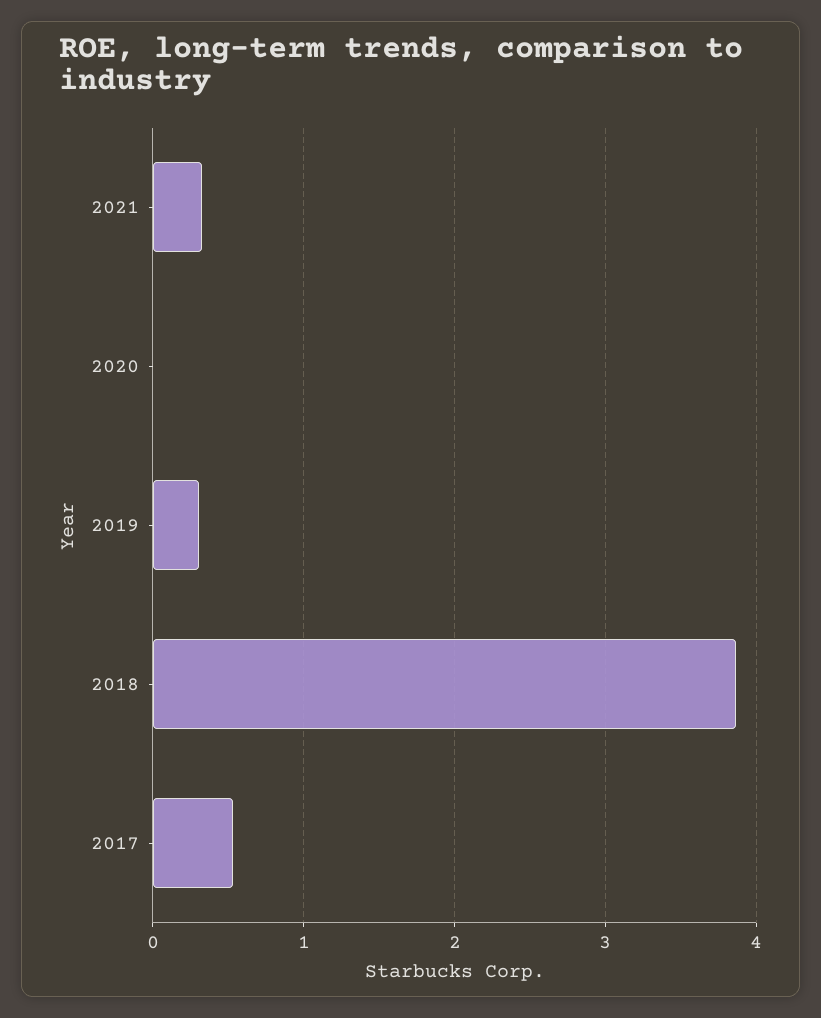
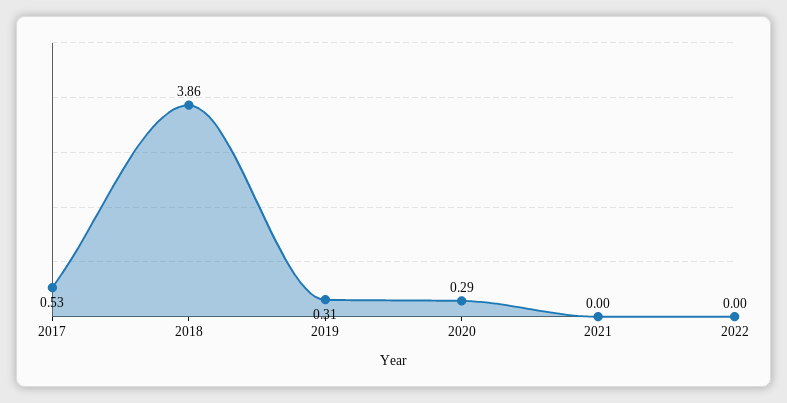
2021: 0.3 -> 0
2020: 0 -> 0.29
2022: none -> 0

